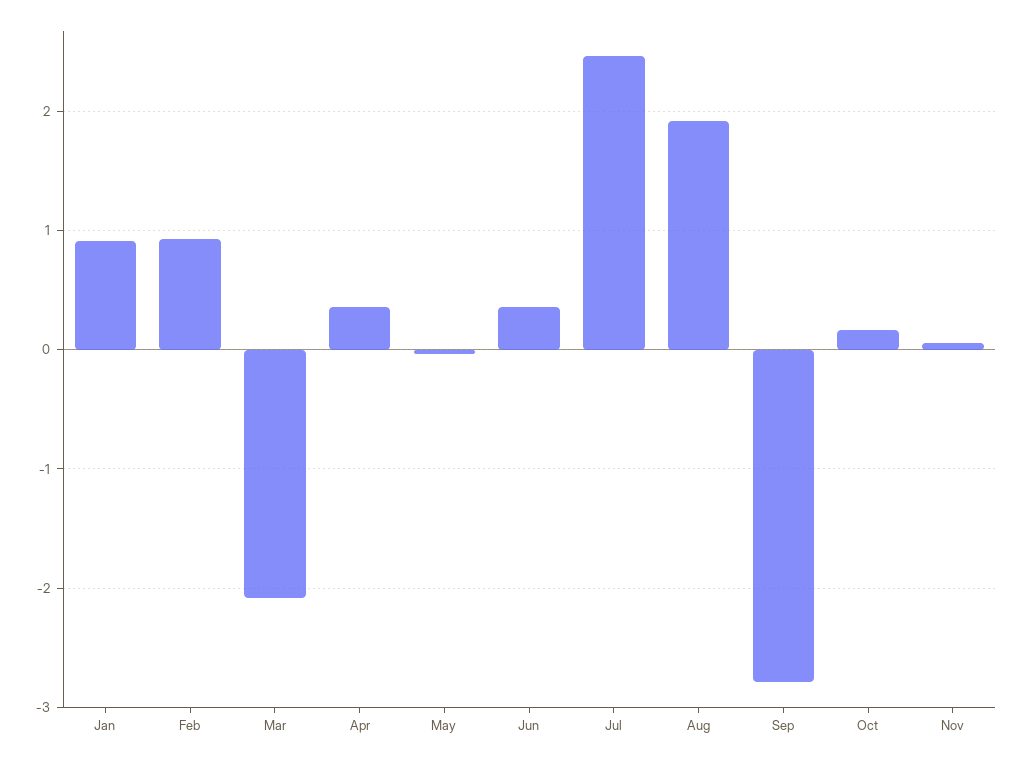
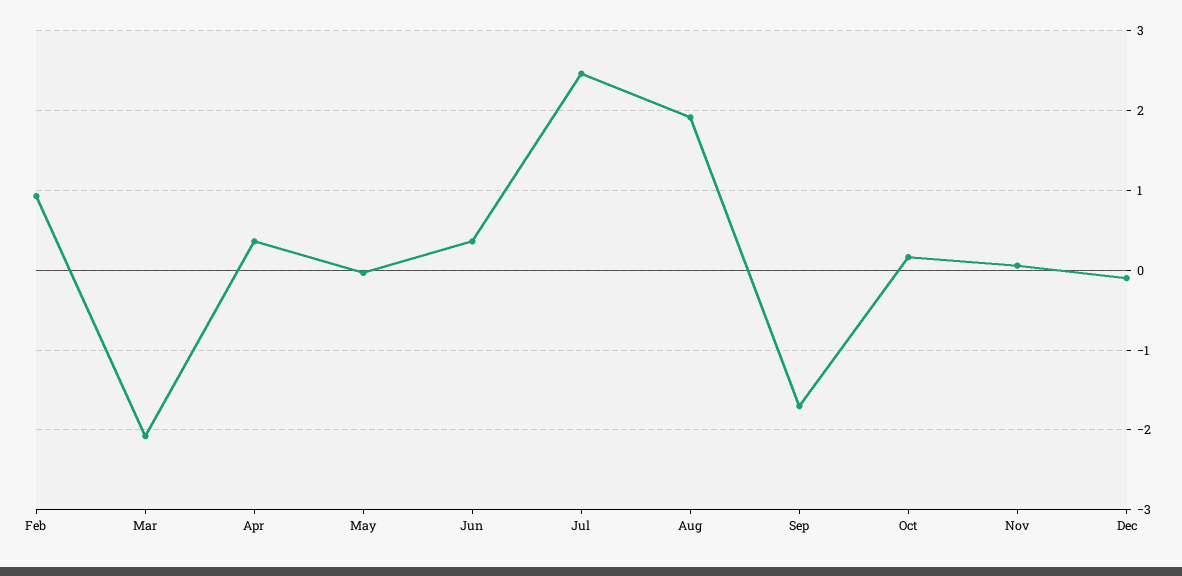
Jan: 0.9 -> none
Sep: -2.8 -> -1.7
Dec: none -> -0.1

